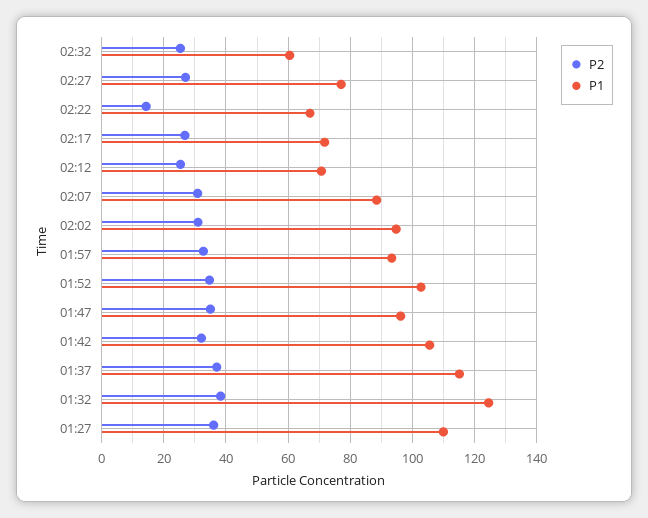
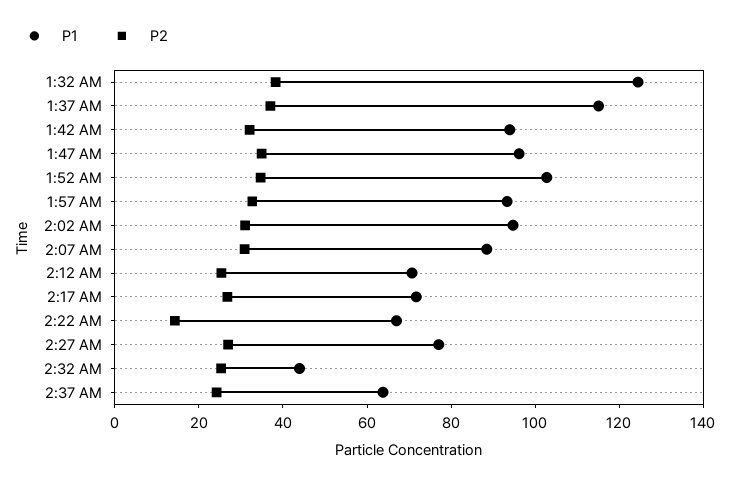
P1, 02:32: 60 -> 45
P1, 01:42: 106 -> 95
P2, 01:27: 36 -> none
P1, 01:27: 110 -> none
P1, 2:37 AM: none -> 65
P2, 2:37 AM: none -> 25

